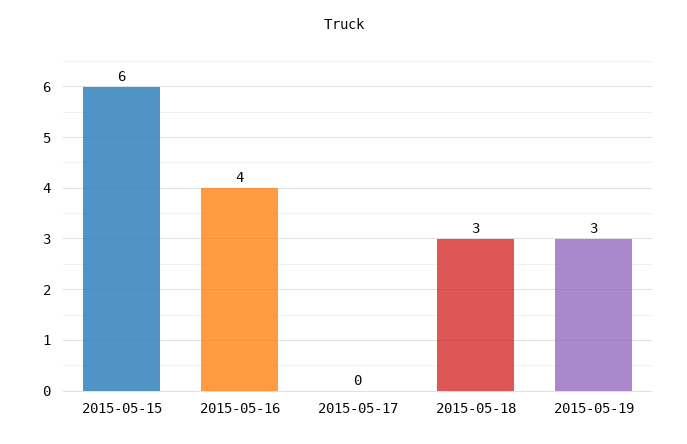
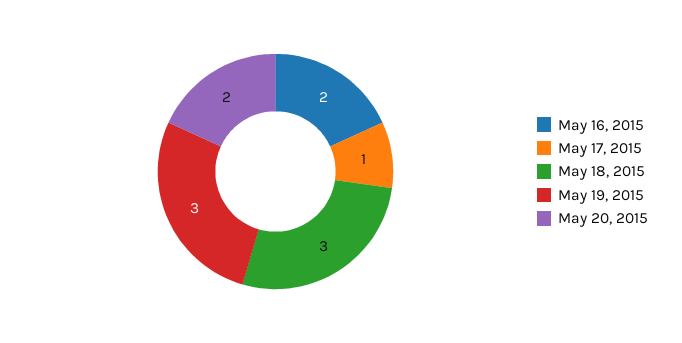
2015-05-15: 6 -> none
2015-05-16: 4 -> 2
2015-05-17: 0 -> 1
May 20, 2015: none -> 2

